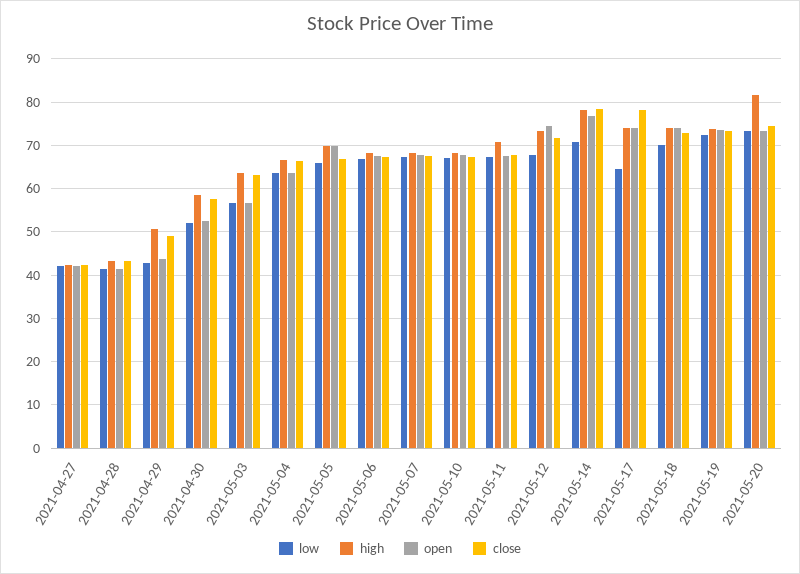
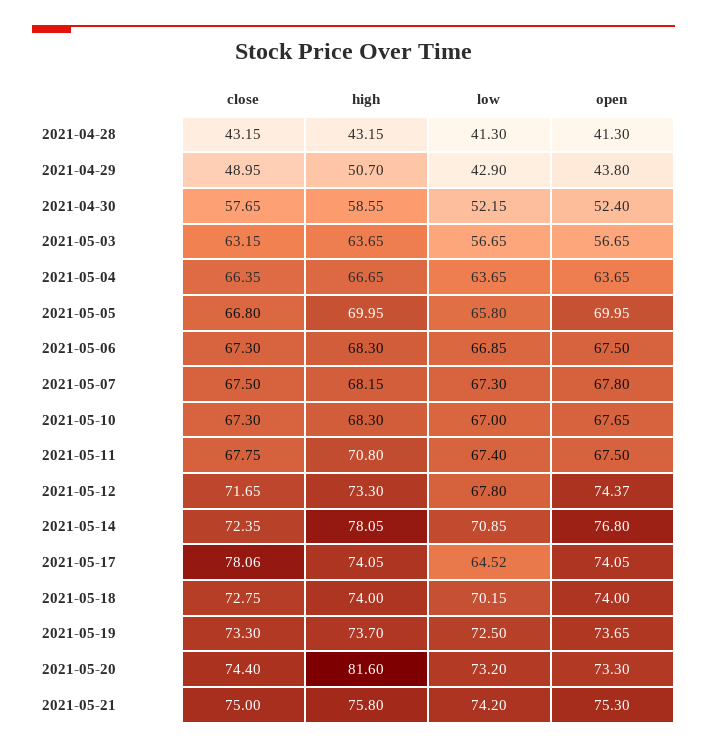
low, 2021-04-27: 42 -> none
high, 2021-04-27: 42 -> none
open, 2021-04-27: 42 -> none
close, 2021-04-27: 42 -> none
close, 2021-05-14: 78 -> 72.35
close, 2021-05-21: none -> 75
high, 2021-05-21: none -> 75.8
low, 2021-05-21: none -> 74.2
open, 2021-05-21: none -> 75.3

